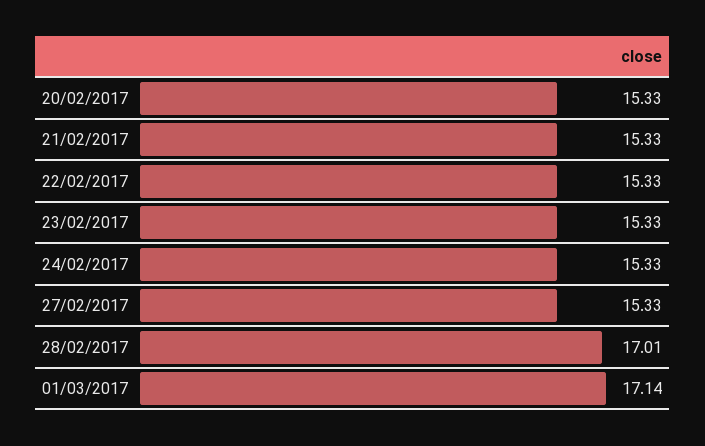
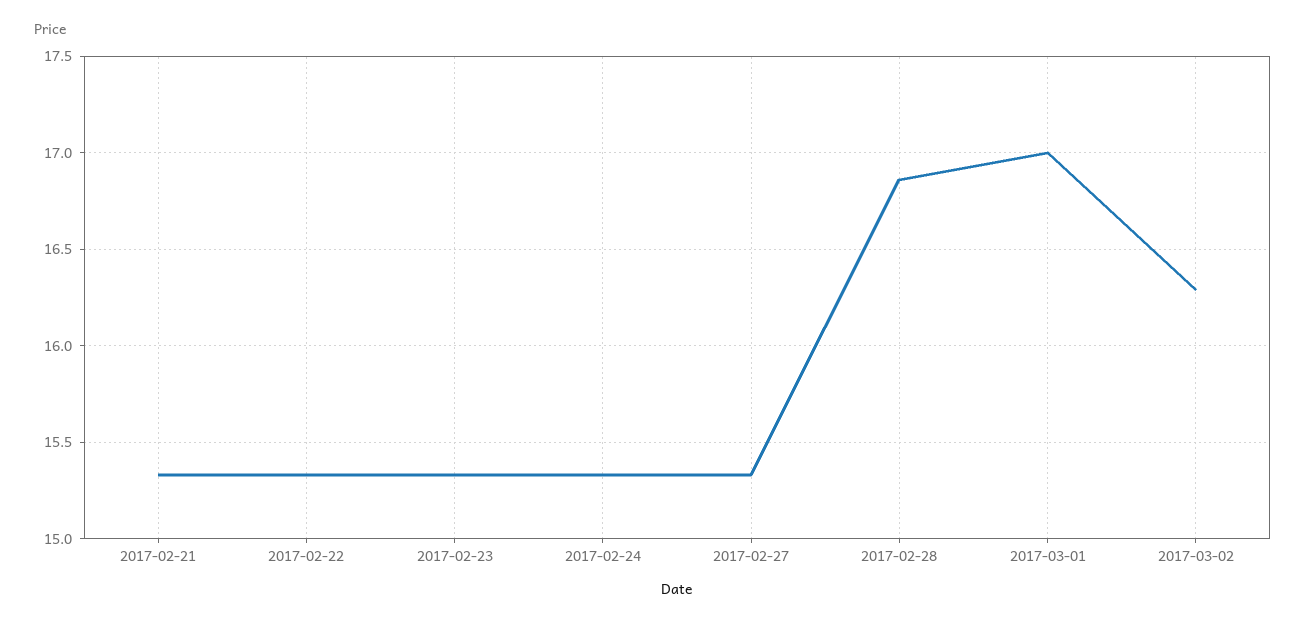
20/02/2017: 15.33 -> none
28/02/2017: 17.01 -> 16.85
01/03/2017: 17.14 -> 17
2017-03-02: none -> 16.3

